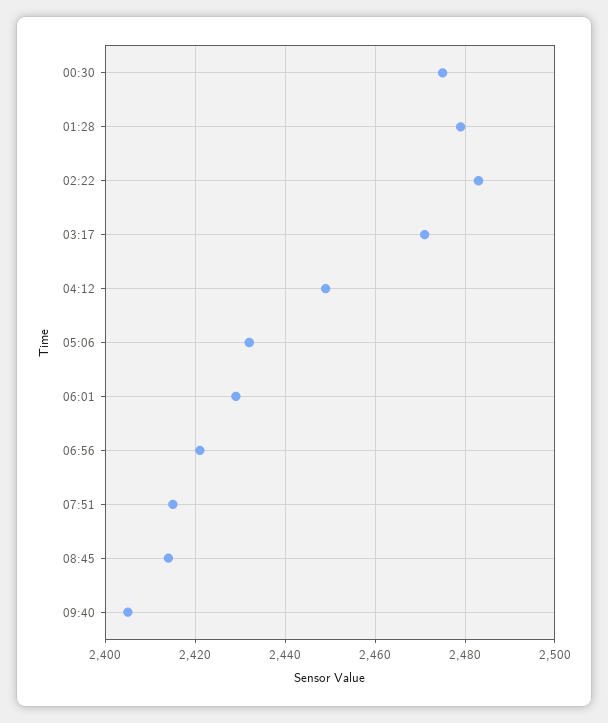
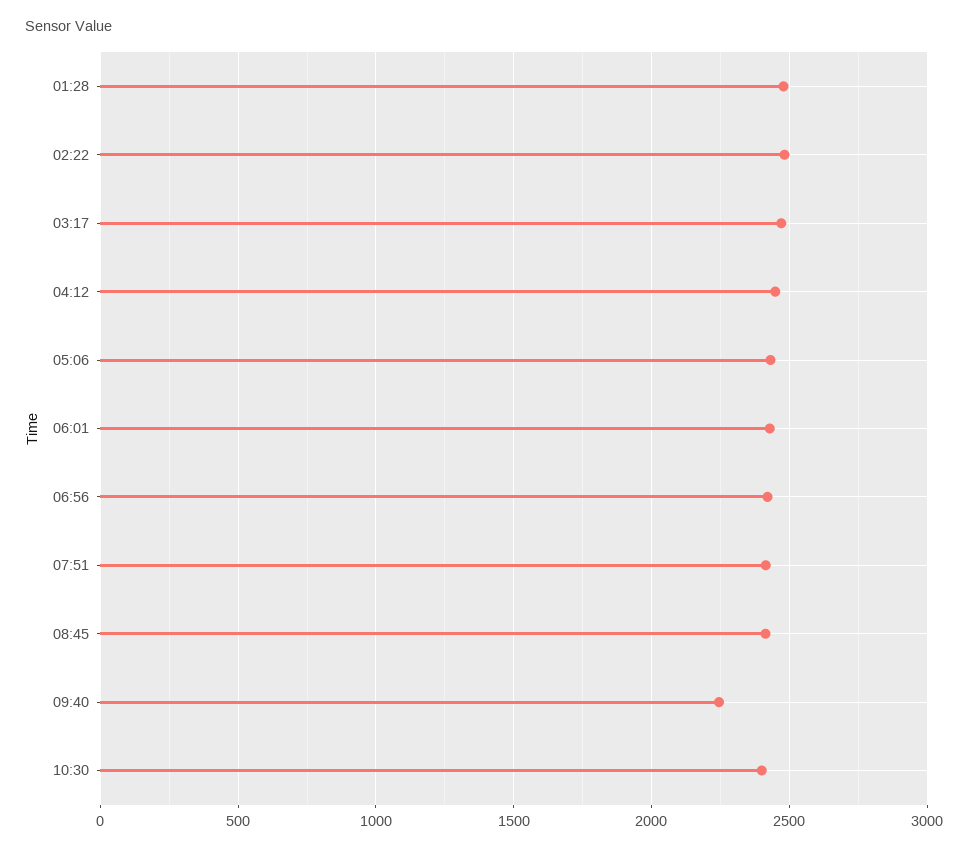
00:30: 2475 -> none
09:40: 2405 -> 2250
10:30: none -> 2400

